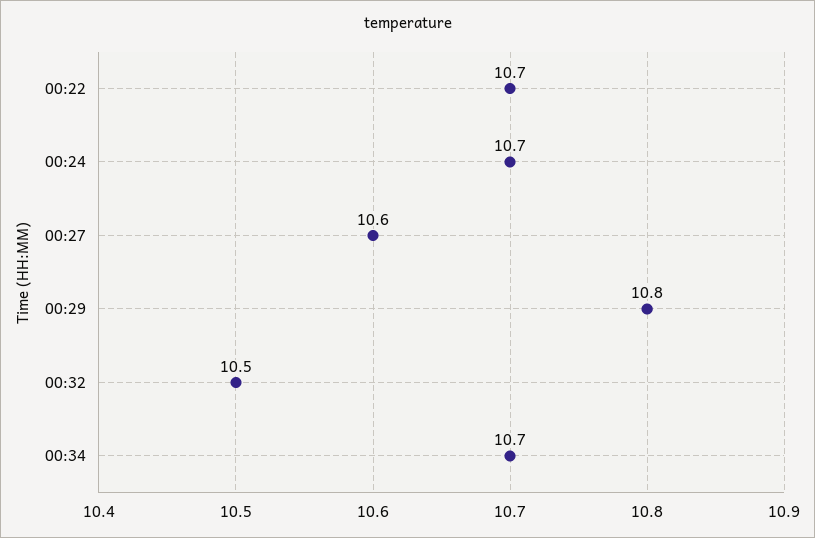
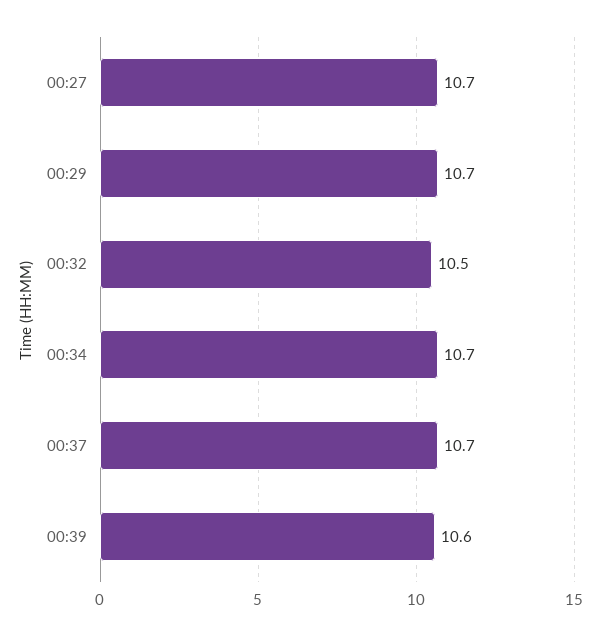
00:22: 10.7 -> none
00:24: 10.7 -> none
00:27: 10.6 -> 10.7
00:29: 10.8 -> 10.7
00:37: none -> 10.7
00:39: none -> 10.6

